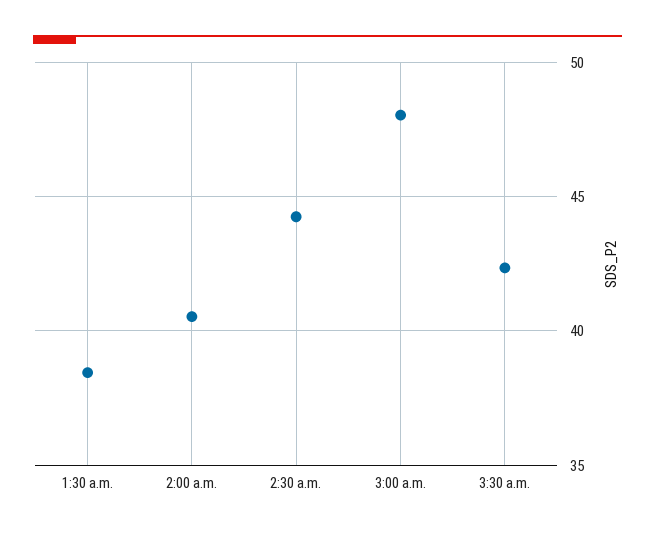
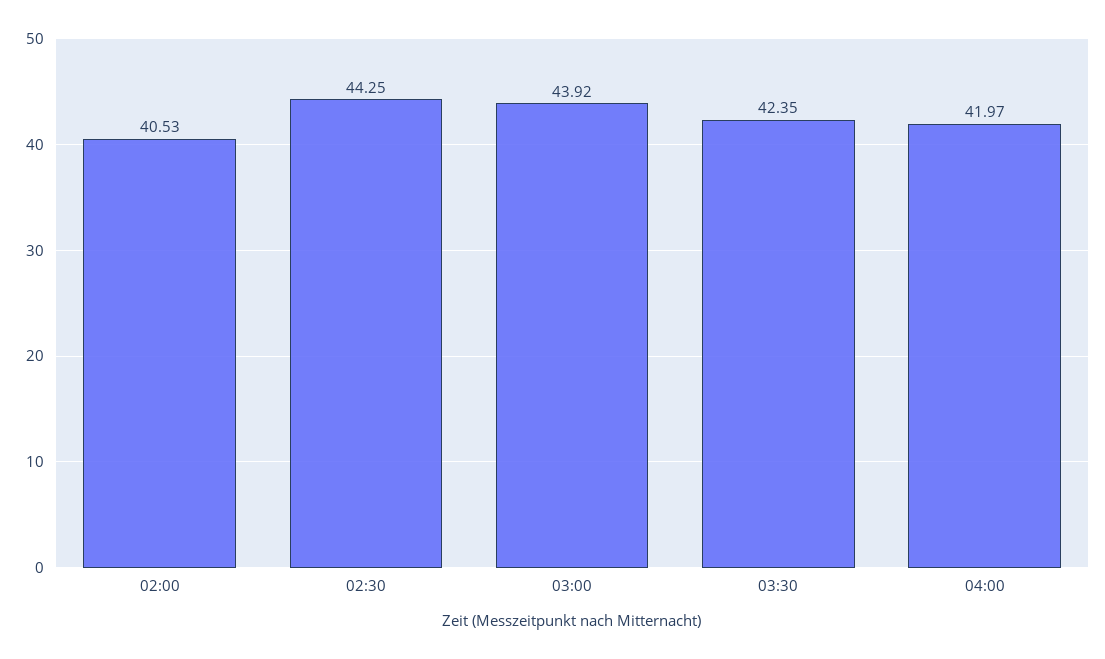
1:30 a.m.: 38.5 -> none
3:00 a.m.: 48 -> 43.92
04:00: none -> 41.97

